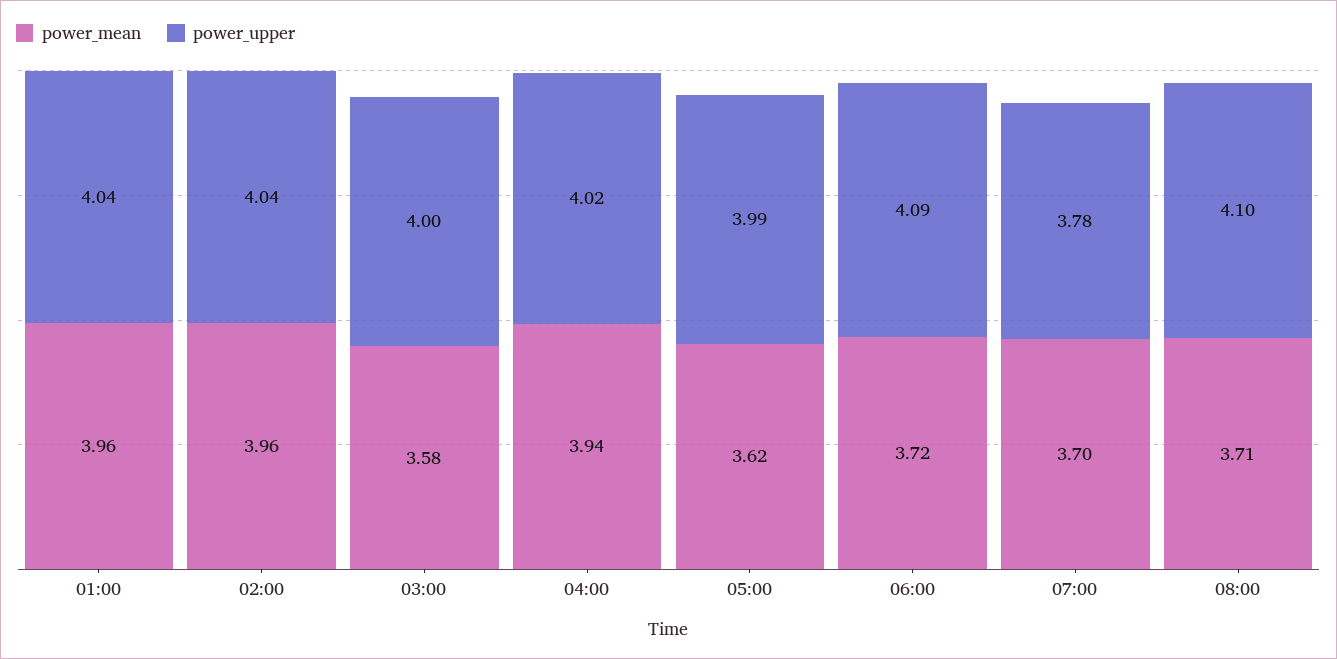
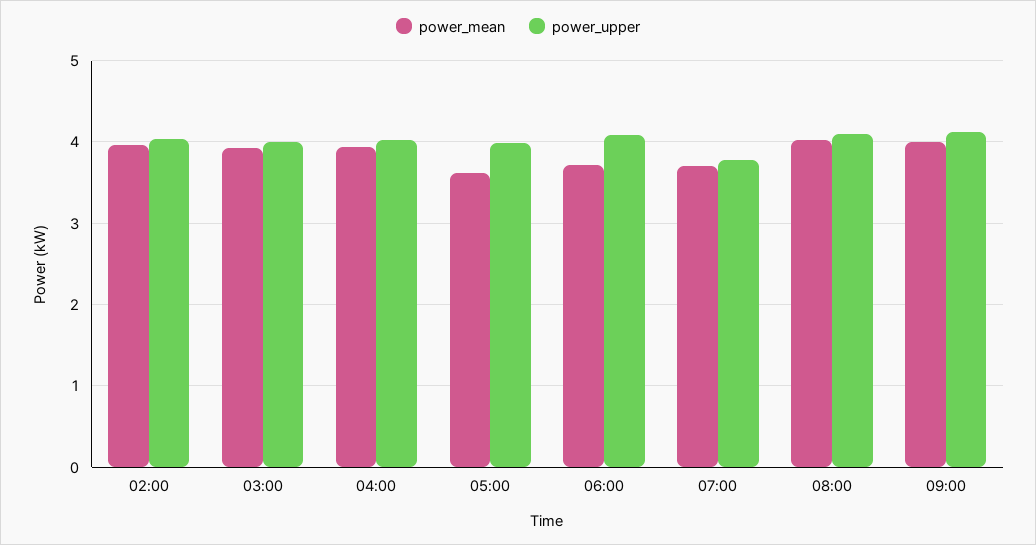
power_mean, 01:00: 3.96 -> none
power_upper, 01:00: 4.04 -> none
power_mean, 03:00: 3.58 -> 3.9
power_mean, 08:00: 3.71 -> 4
power_mean, 09:00: none -> 4
power_upper, 09:00: none -> 4.1

